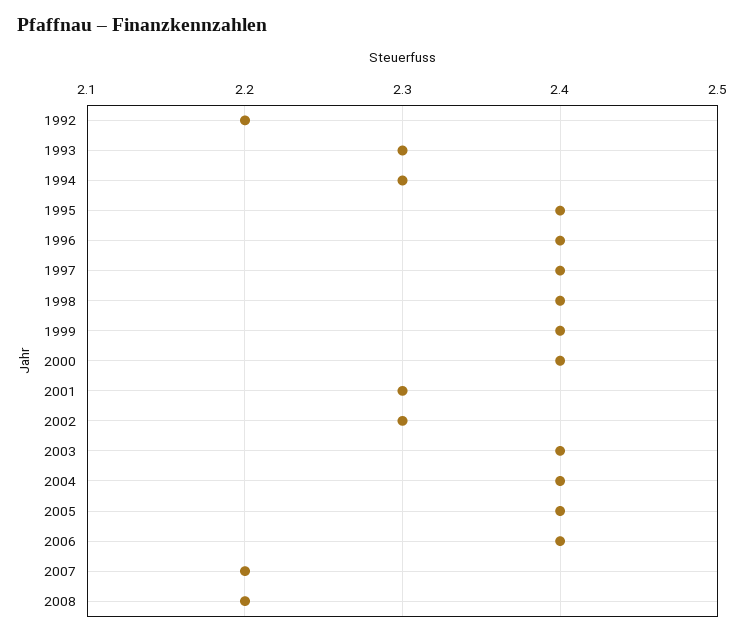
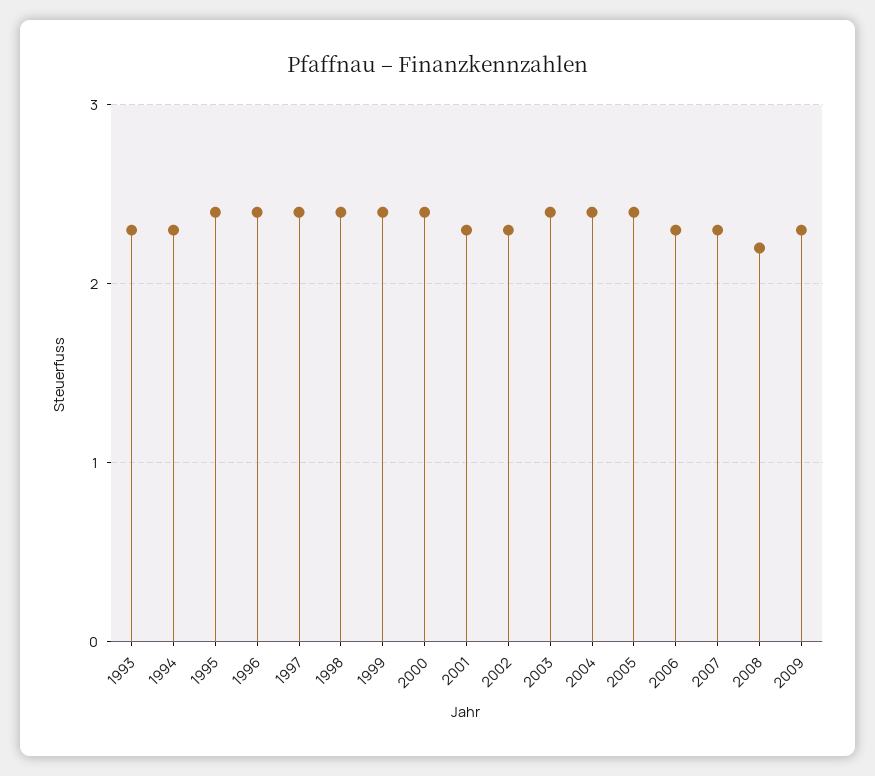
1992: 2.2 -> none
2006: 2.4 -> 2.3
2007: 2.2 -> 2.3
2009: none -> 2.3

